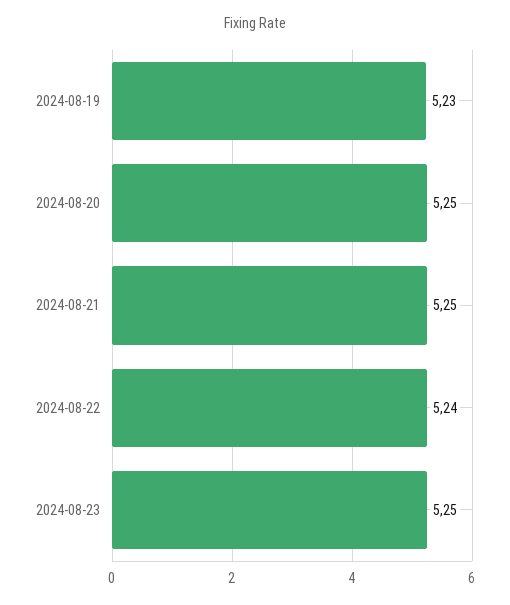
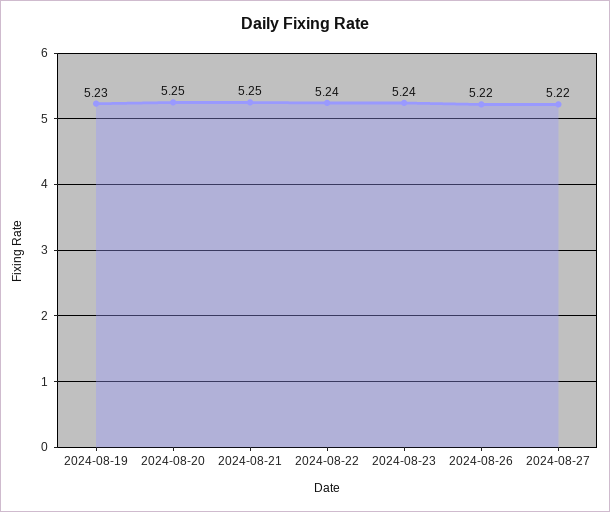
2024-08-23: 5.25 -> 5.24
2024-08-26: none -> 5.22
2024-08-27: none -> 5.22

